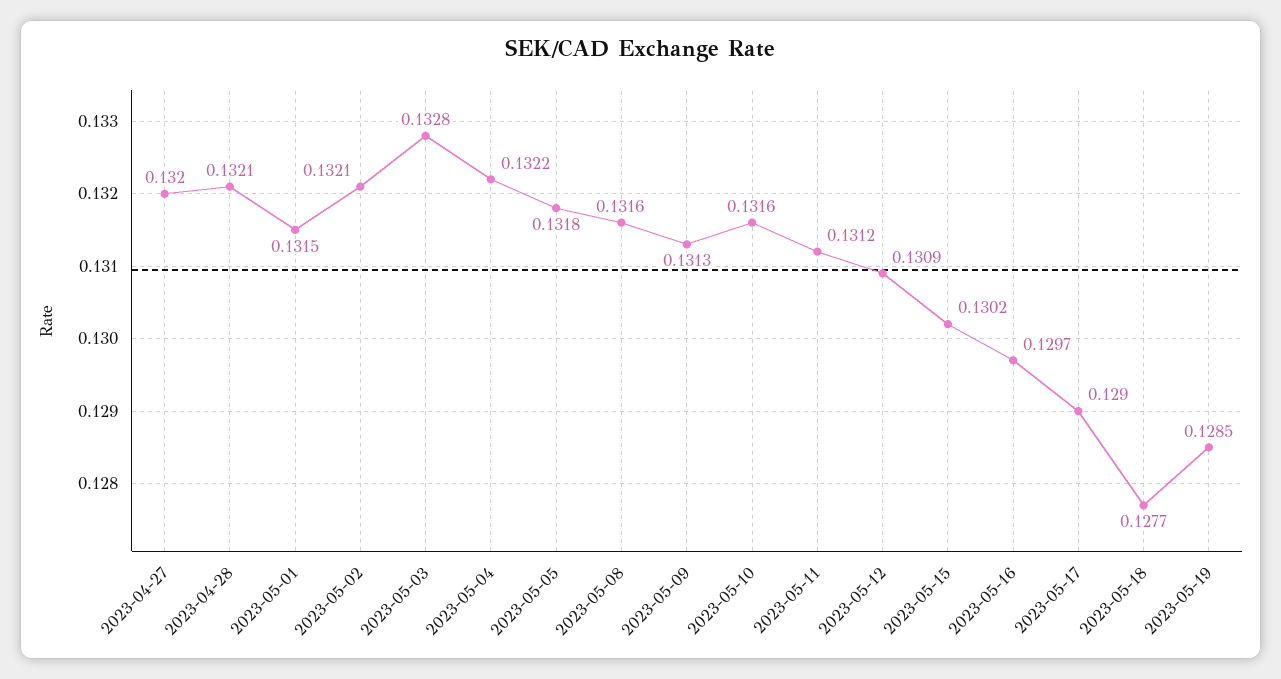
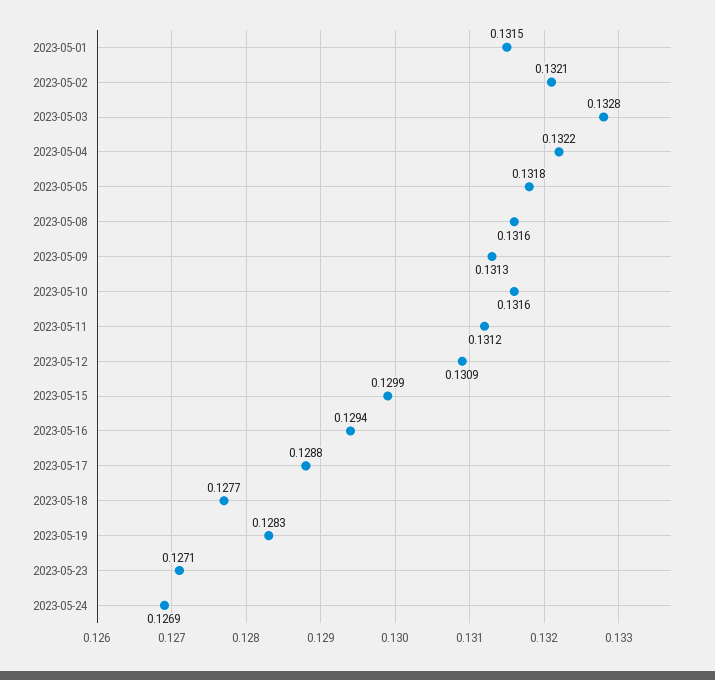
2023-04-27: 0.132 -> none
2023-04-28: 0.1321 -> none
2023-05-15: 0.1302 -> 0.1299
2023-05-16: 0.1297 -> 0.1294
2023-05-17: 0.129 -> 0.1288
2023-05-19: 0.1285 -> 0.1283
2023-05-23: none -> 0.1271
2023-05-24: none -> 0.1269

